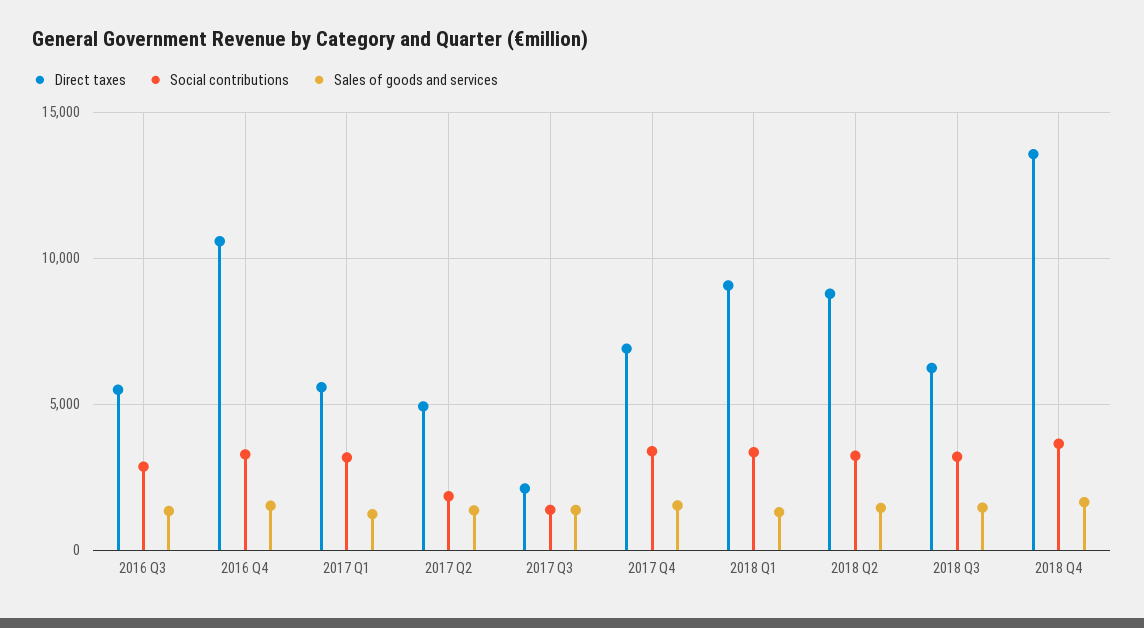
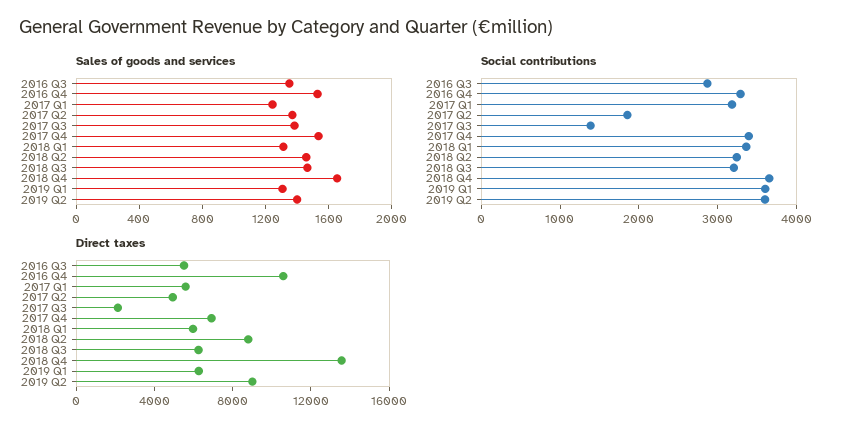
Direct taxes, 2018 Q1: 9000 -> 6000
Sales of goods and services, 2019 Q1: none -> 1300
Sales of goods and services, 2019 Q2: none -> 1400
Social contributions, 2019 Q1: none -> 3600
Social contributions, 2019 Q2: none -> 3600
Direct taxes, 2019 Q1: none -> 6000
Direct taxes, 2019 Q2: none -> 9000

